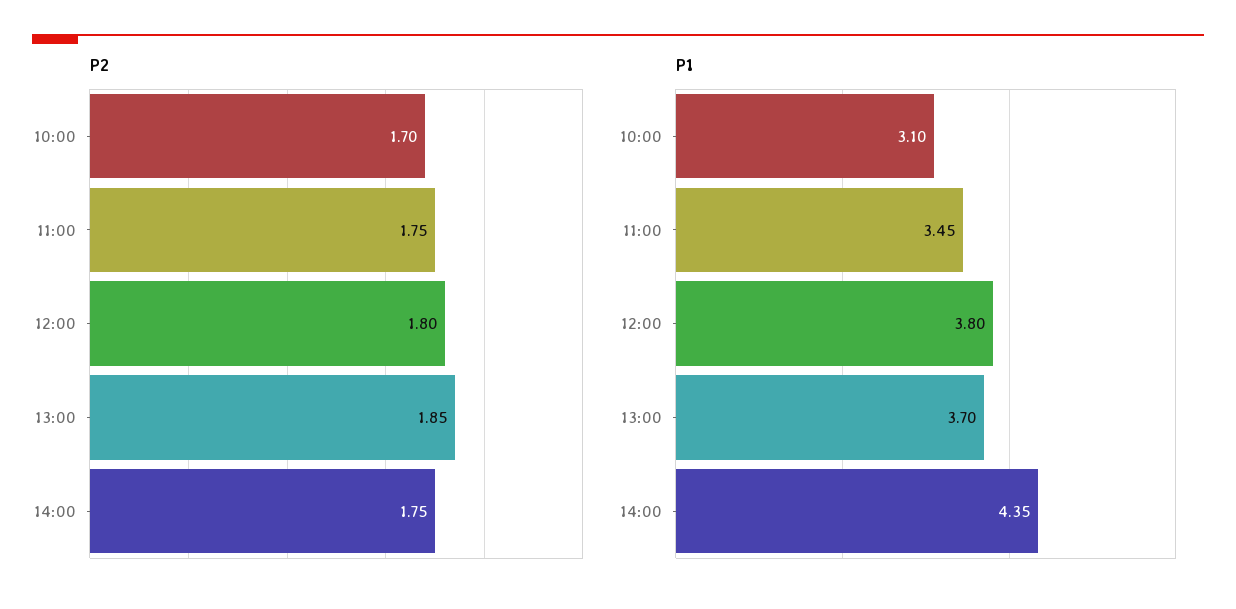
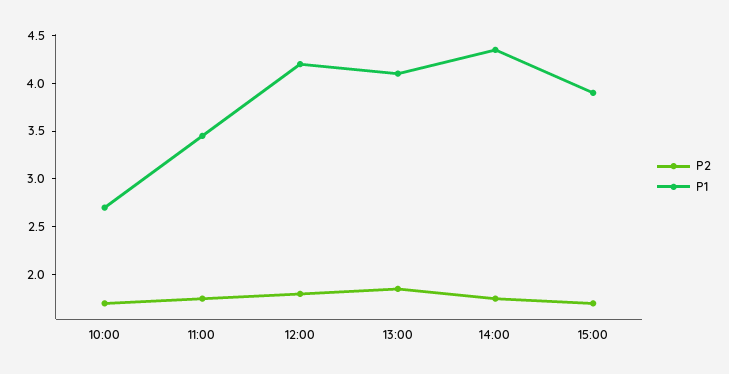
P1, 10:00: 3.1 -> 2.7
P1, 12:00: 3.8 -> 4.2
P1, 13:00: 3.7 -> 4.1
P2, 15:00: none -> 1.7
P1, 15:00: none -> 3.9

